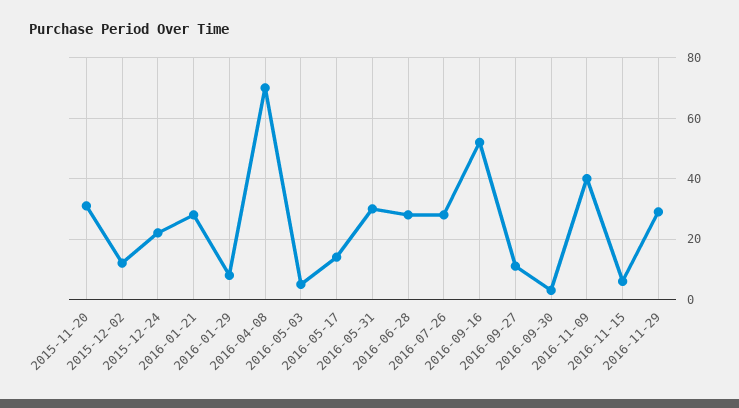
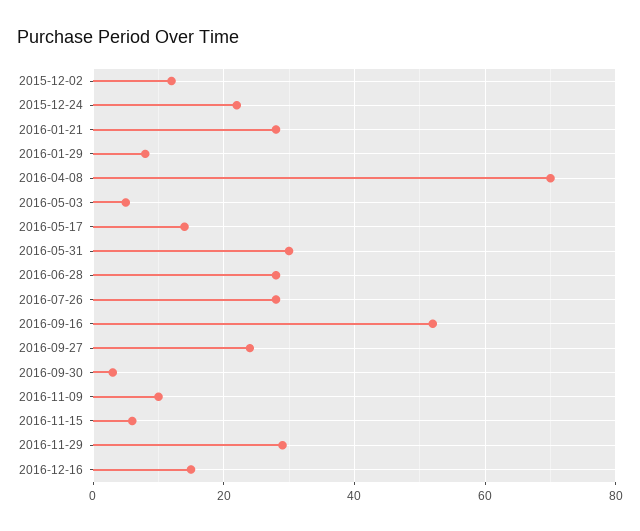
2015-11-20: 30 -> none
2016-09-27: 10 -> 25
2016-11-09: 40 -> 10
2016-12-16: none -> 15

